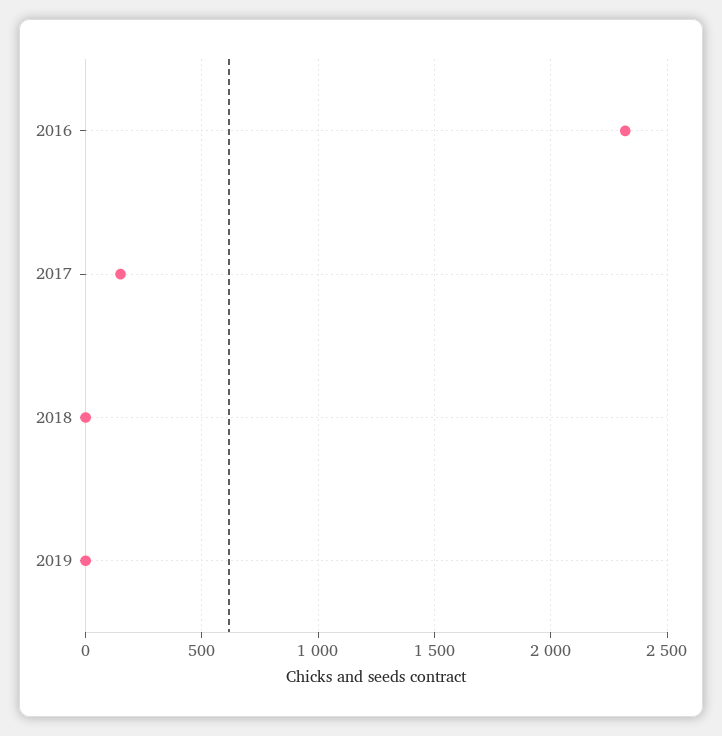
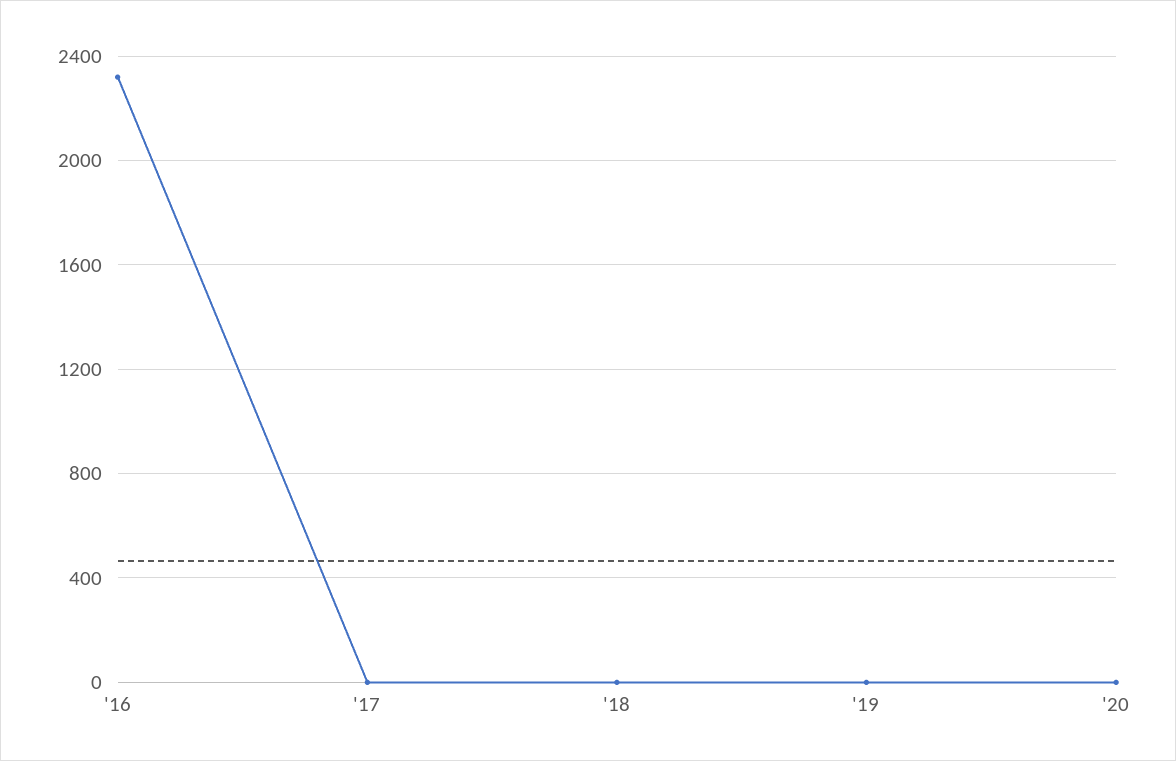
2017: 150 -> 0
'20: none -> 0

